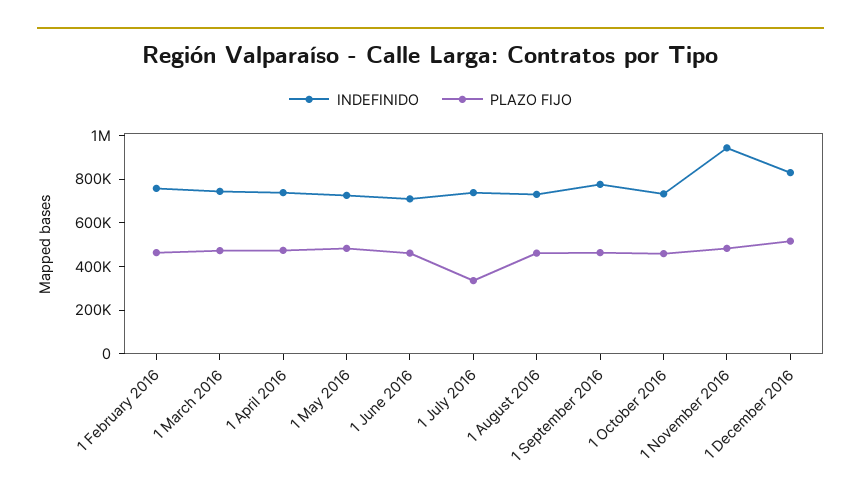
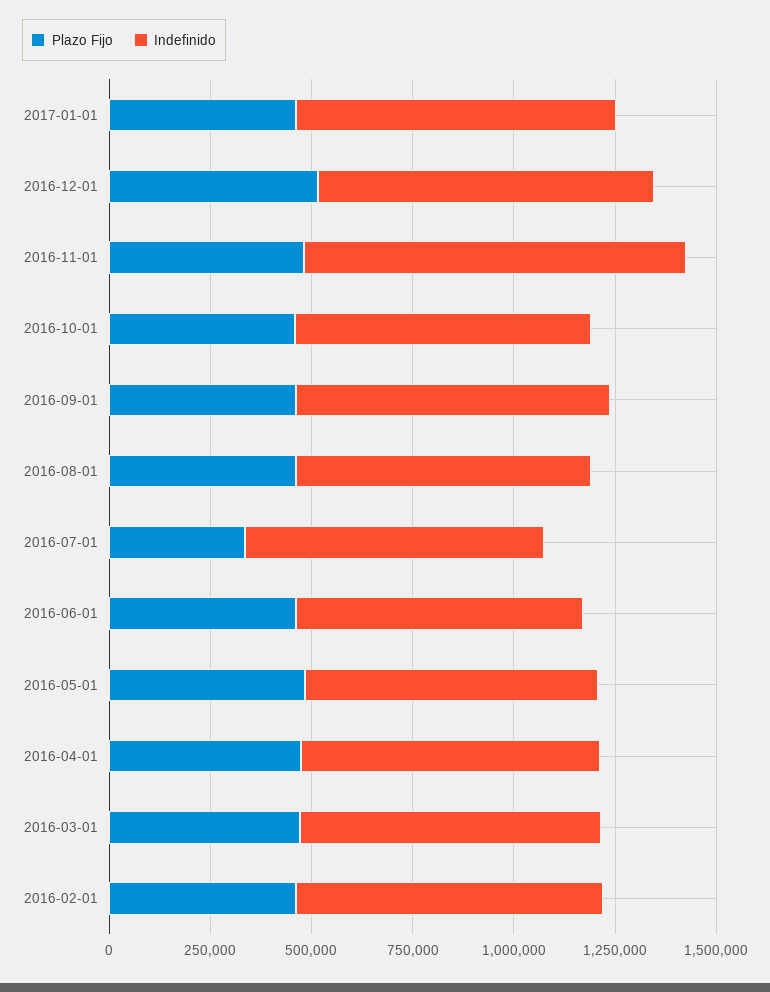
PLAZO FIJO, 2017-01-01: none -> 450000
INDEFINIDO, 2017-01-01: none -> 800000

